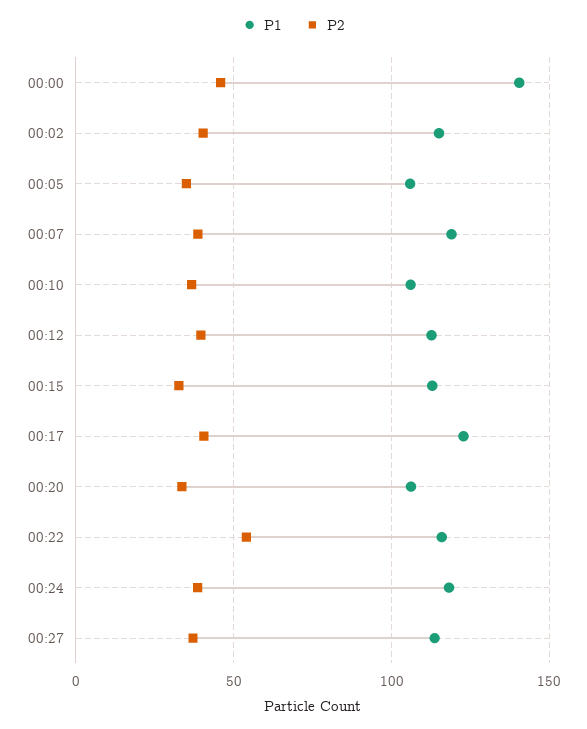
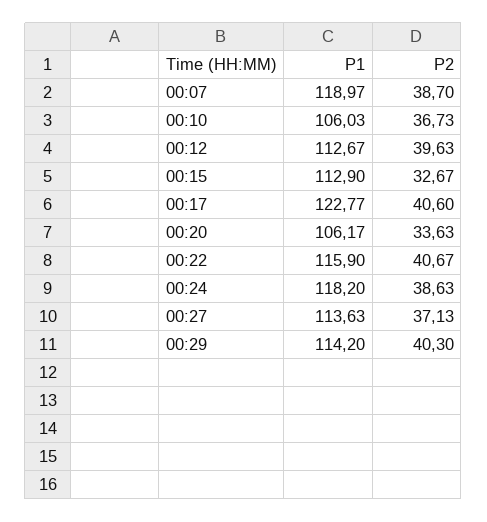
P1, 00:00: 140 -> none
P2, 00:00: 45 -> none
P1, 00:02: 115 -> none
P2, 00:02: 40 -> none
P1, 00:05: 105 -> none
P2, 00:05: 35 -> none
P2, 00:22: 55 -> 40.67
P1, 00:29: none -> 114.2
P2, 00:29: none -> 40.3

